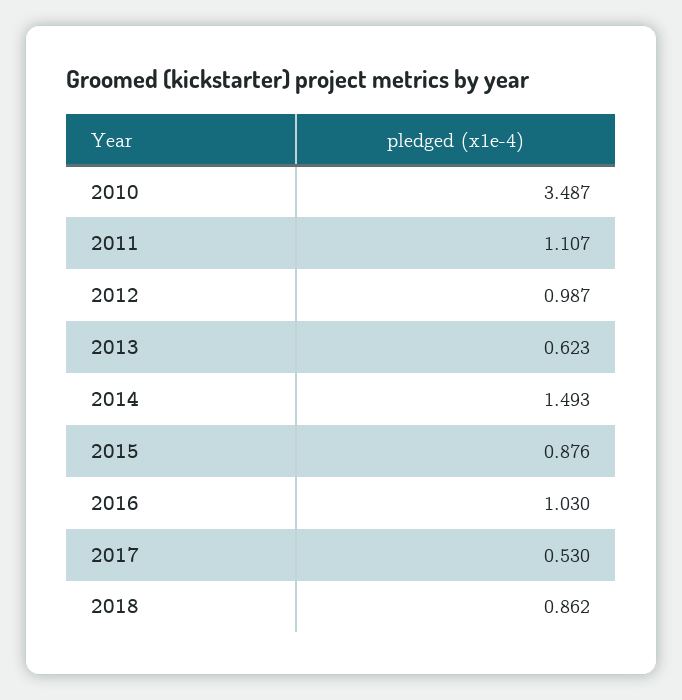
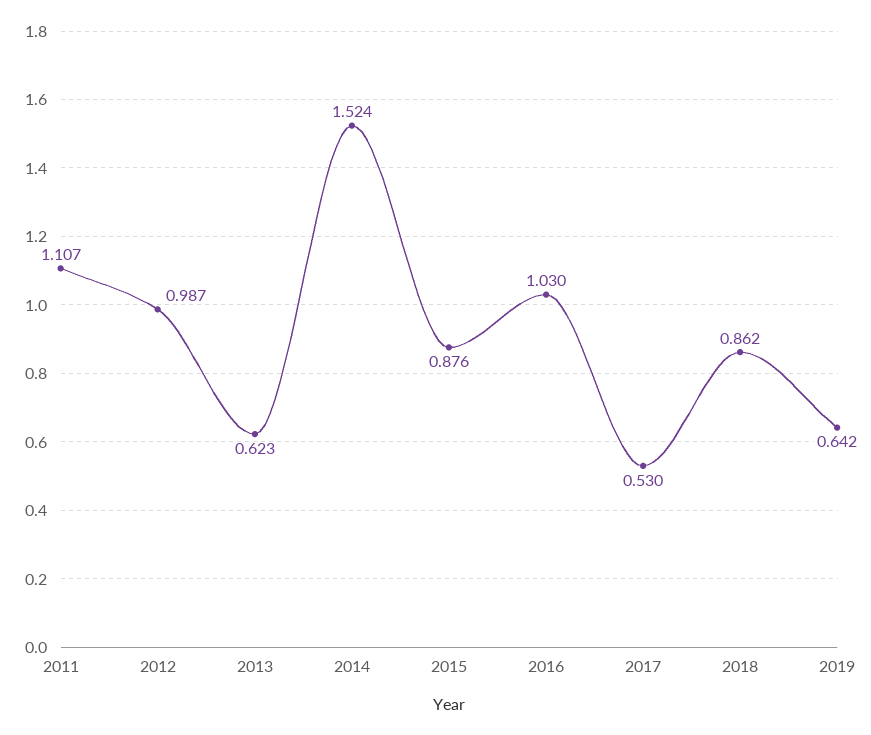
2010: 3.487 -> none
2014: 1.493 -> 1.524
2019: none -> 0.642

